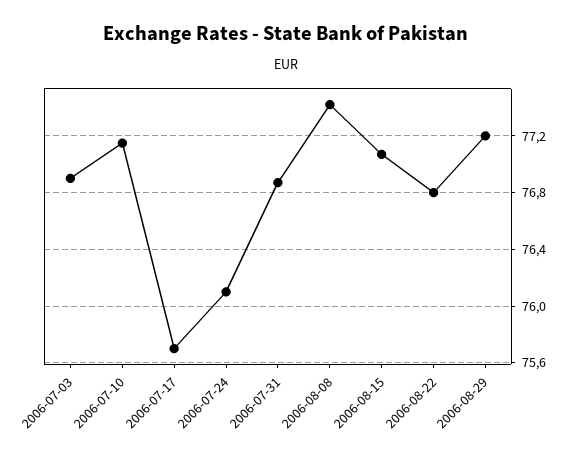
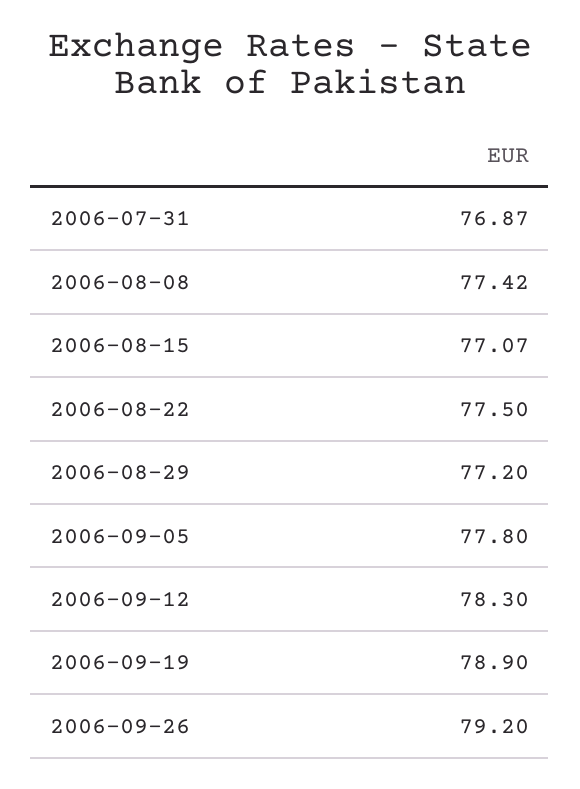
2006-07-03: 76.9 -> none
2006-07-10: 77.15 -> none
2006-07-17: 75.7 -> none
2006-07-24: 76.1 -> none
2006-08-22: 76.8 -> 77.5
2006-09-05: none -> 77.8
2006-09-12: none -> 78.3
2006-09-19: none -> 78.9
2006-09-26: none -> 79.2

